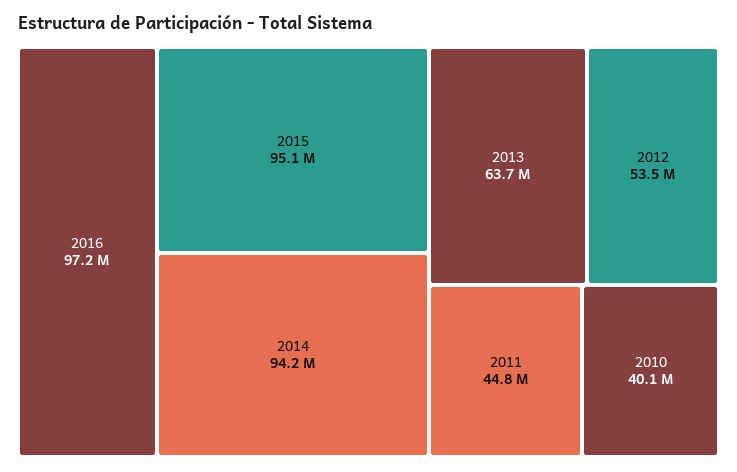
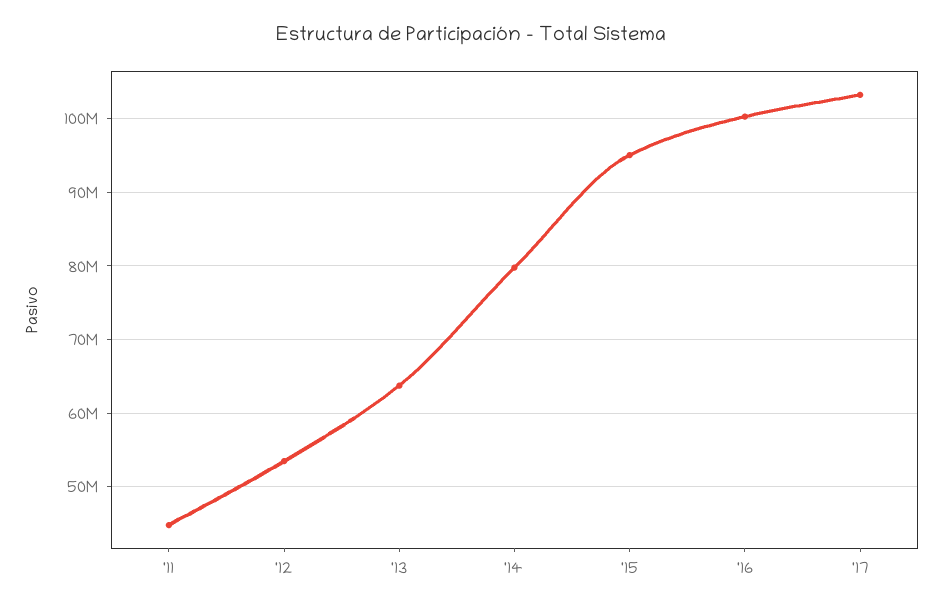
2016: 97200000 -> 100000000
2014: 94200000 -> 80000000
2010: 40100000 -> none
'17: none -> 103000000

